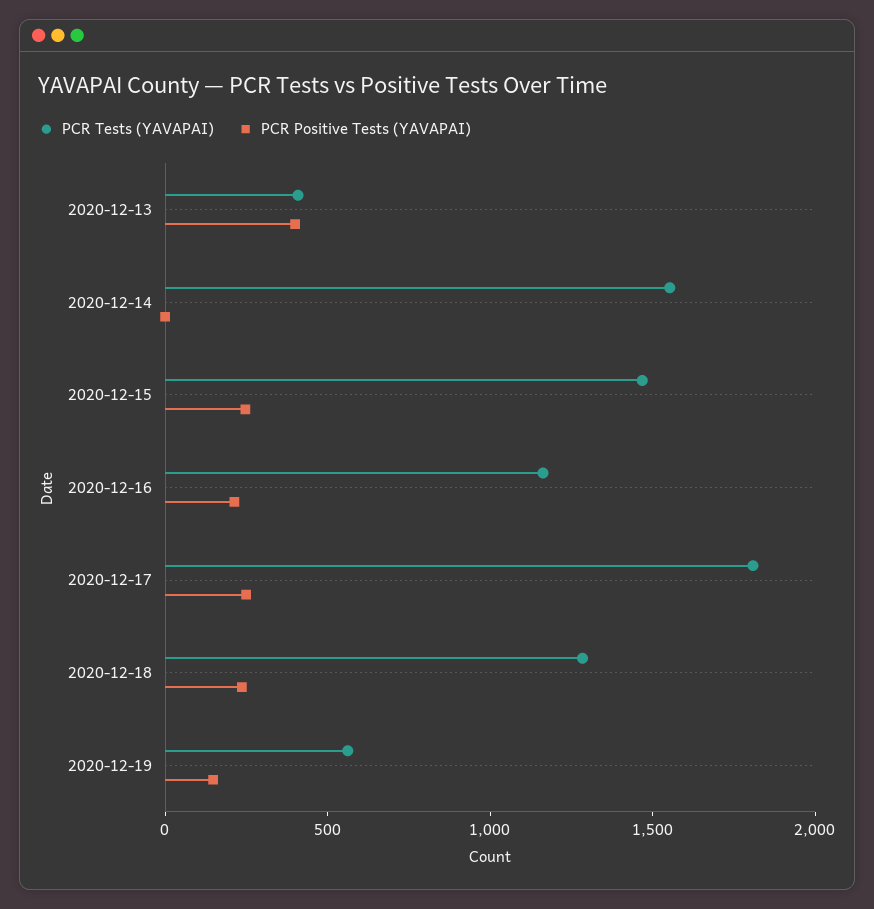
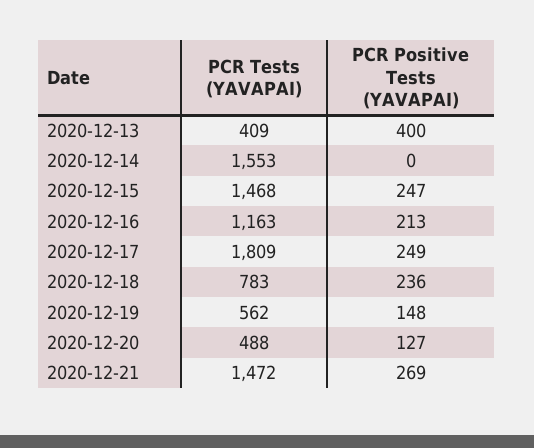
PCR Tests (YAVAPAI), 2020-12-18: 1300 -> 783
PCR Tests (YAVAPAI), 2020-12-20: none -> 488
PCR Positive Tests (YAVAPAI), 2020-12-20: none -> 127
PCR Tests (YAVAPAI), 2020-12-21: none -> 1472
PCR Positive Tests (YAVAPAI), 2020-12-21: none -> 269

